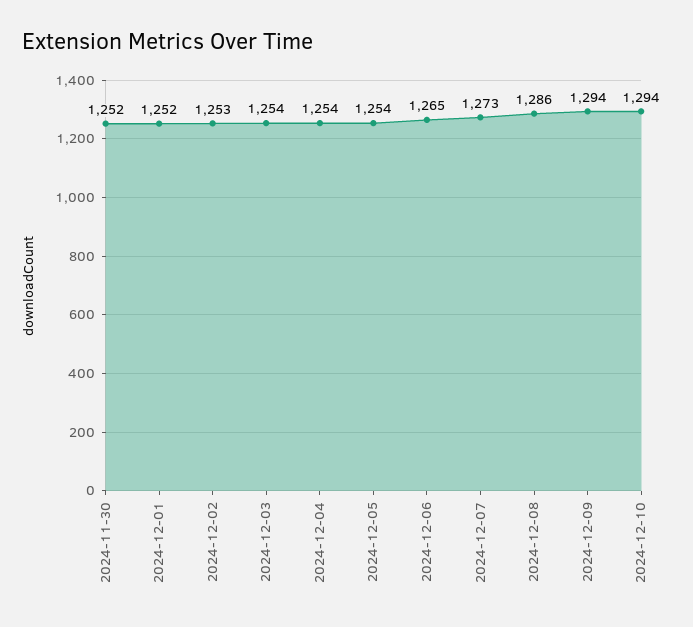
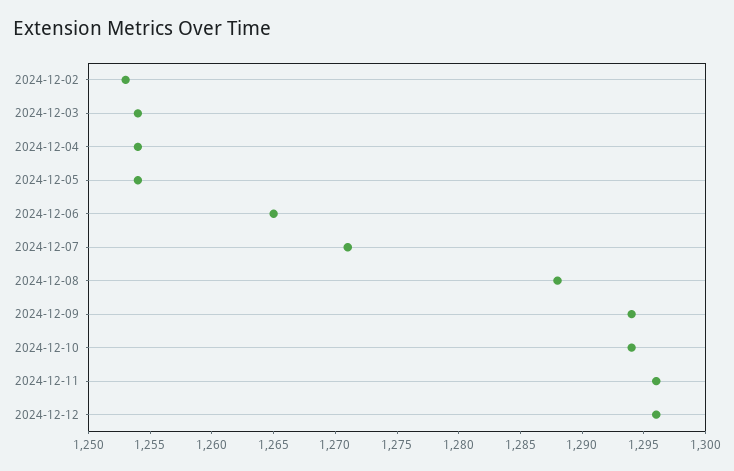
2024-11-30: 1252 -> none
2024-12-01: 1252 -> none
2024-12-07: 1273 -> 1271
2024-12-08: 1286 -> 1288
2024-12-11: none -> 1296
2024-12-12: none -> 1296

